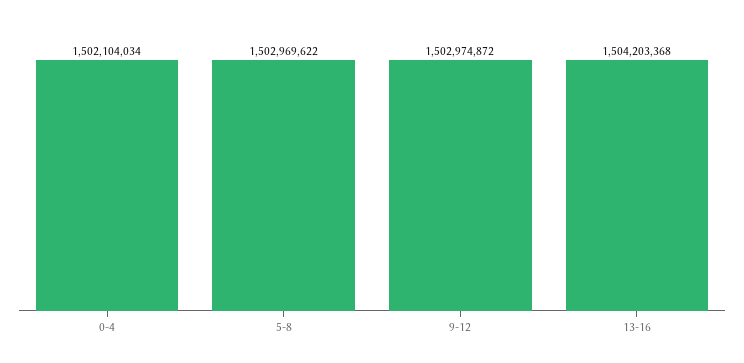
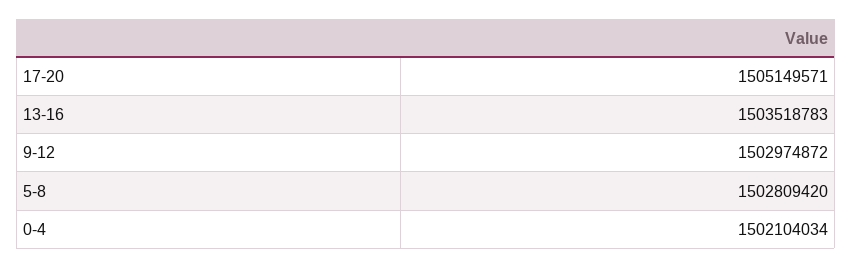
5-8: 1502969622 -> 1502809420
13-16: 1504203368 -> 1503518783
17-20: none -> 1505149571

